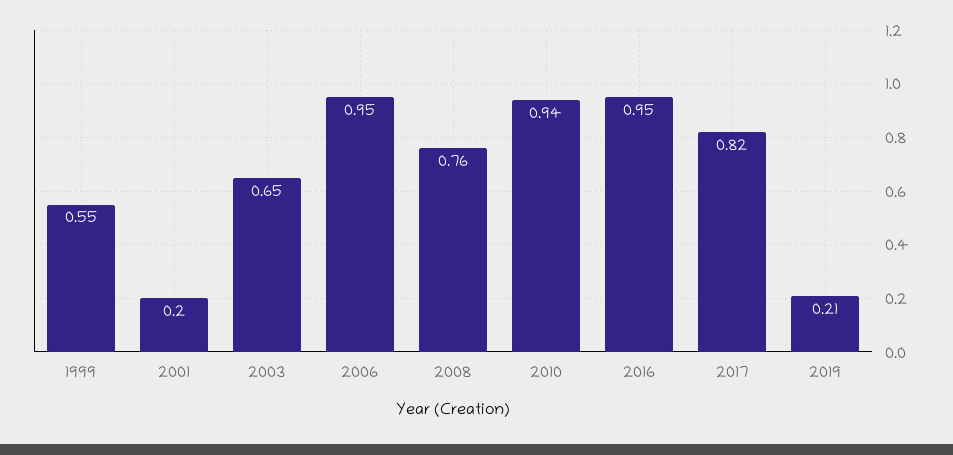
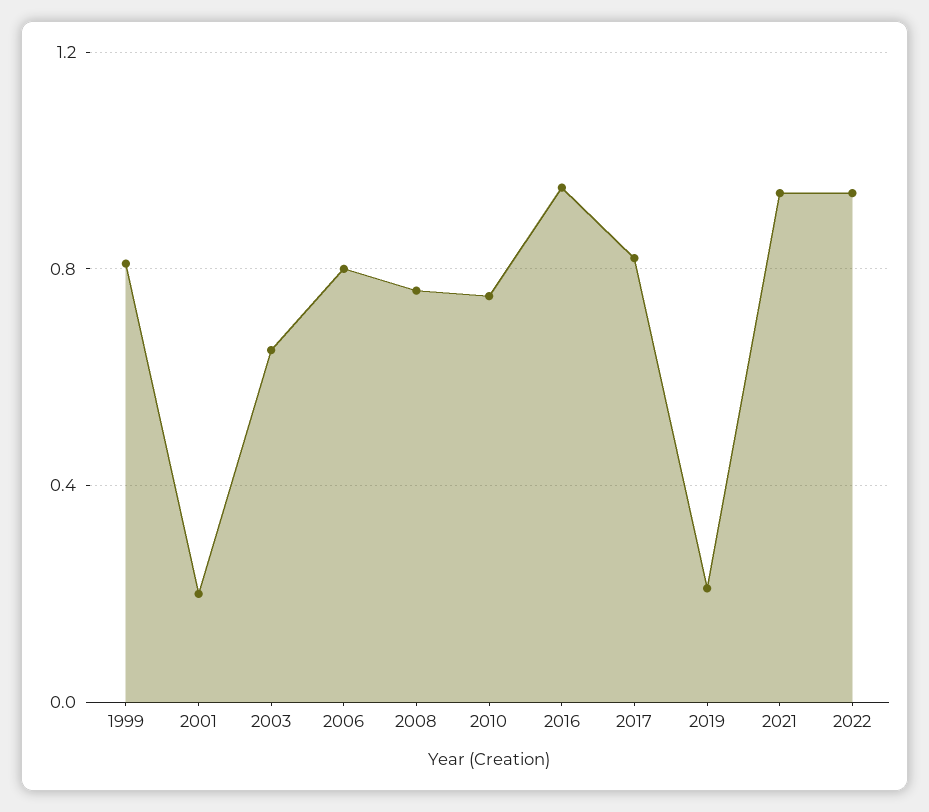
1999: 0.55 -> 0.8
2006: 0.95 -> 0.8
2010: 0.94 -> 0.75
2021: none -> 0.95
2022: none -> 0.95

